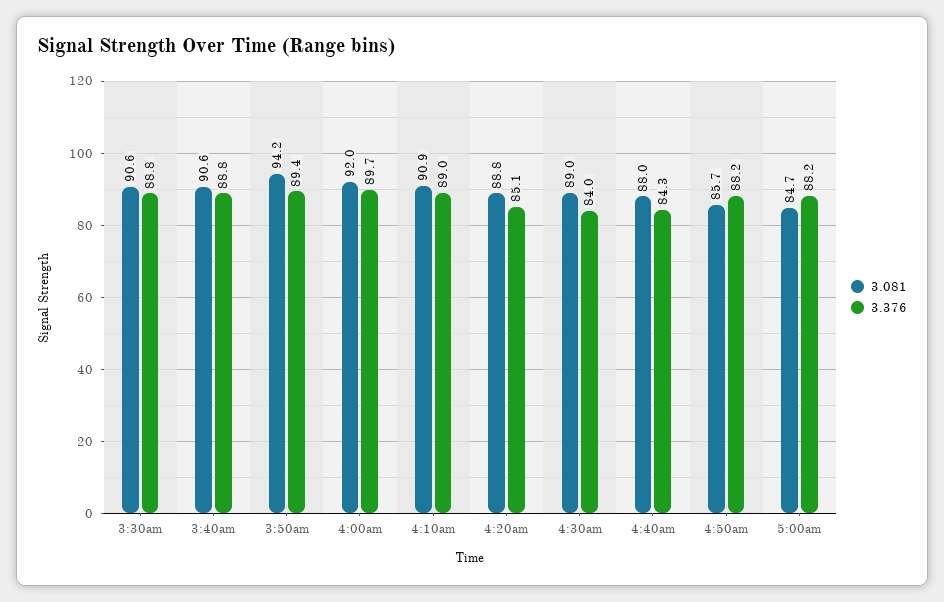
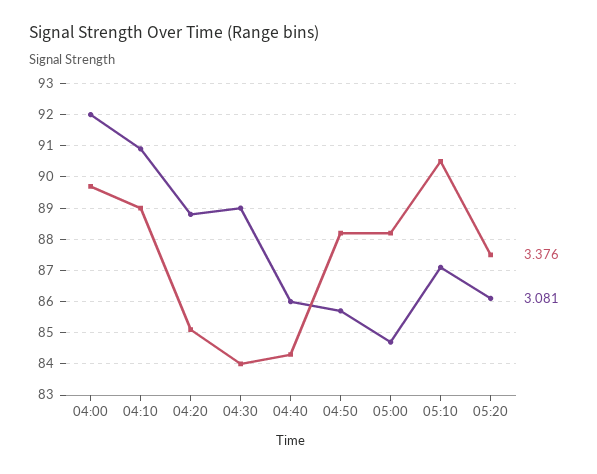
3.081, 3:30am: 90.6 -> none
3.376, 3:30am: 88.8 -> none
3.081, 3:40am: 90.6 -> none
3.376, 3:40am: 88.8 -> none
3.081, 3:50am: 94.2 -> none
3.376, 3:50am: 89.4 -> none
3.081, 4:40am: 88 -> 86
3.376, 05:10: none -> 90.5
3.081, 05:10: none -> 87
3.376, 05:20: none -> 87.5
3.081, 05:20: none -> 86

